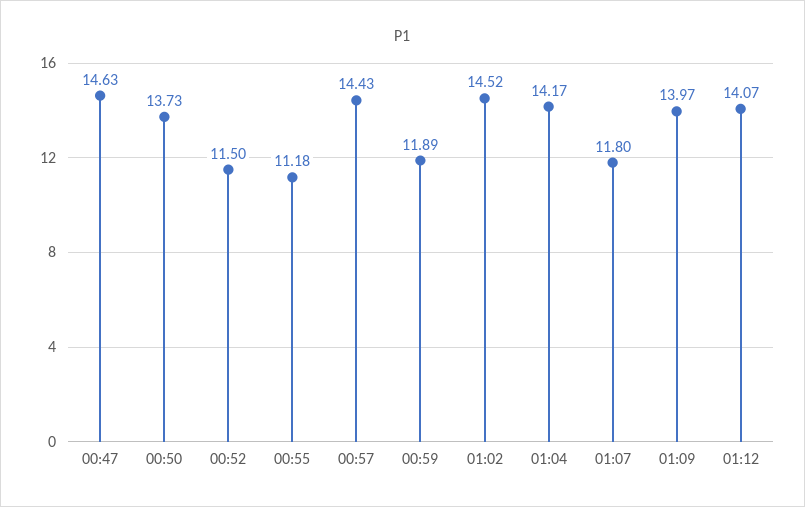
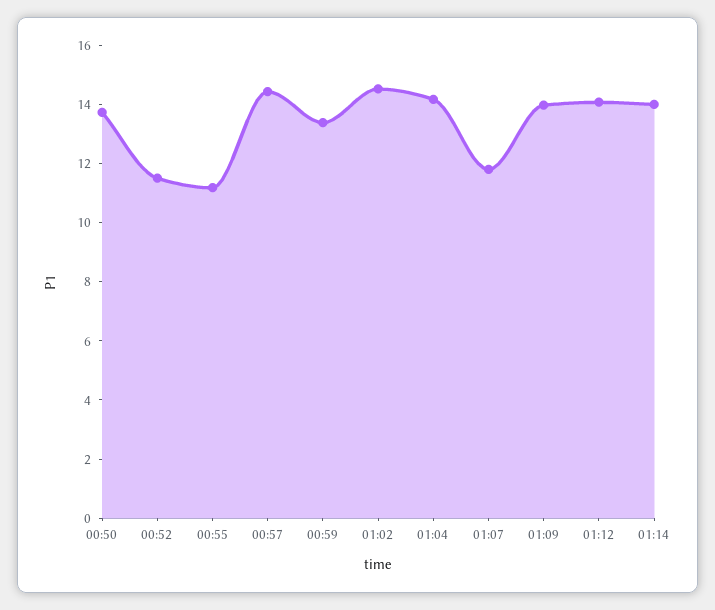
00:47: 14.63 -> none
00:59: 11.89 -> 13.5
01:14: none -> 14

